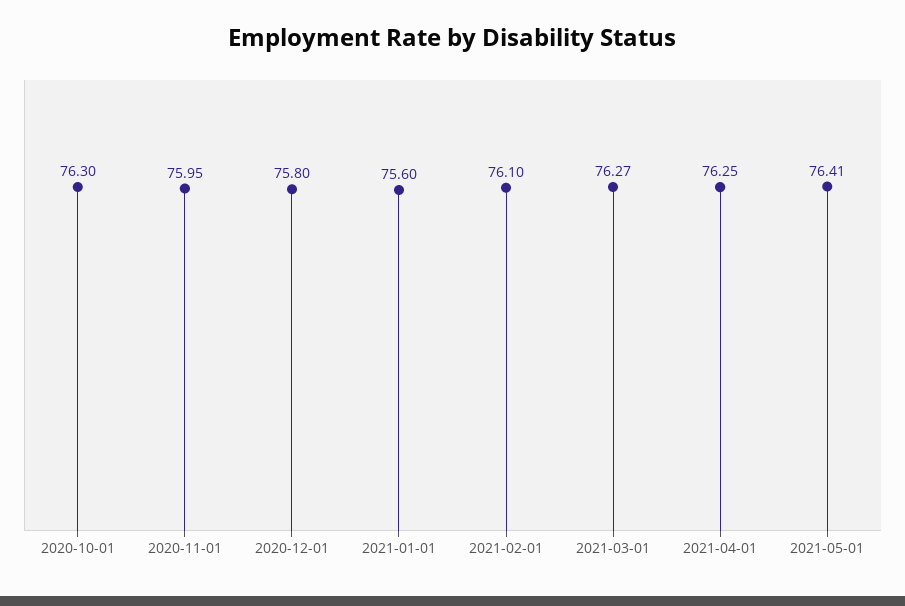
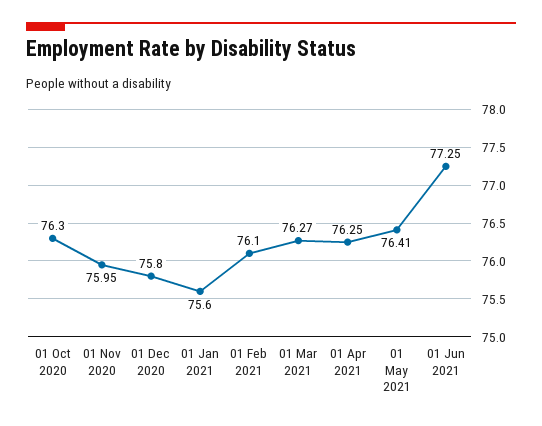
01 Jun 2021: none -> 77.25

